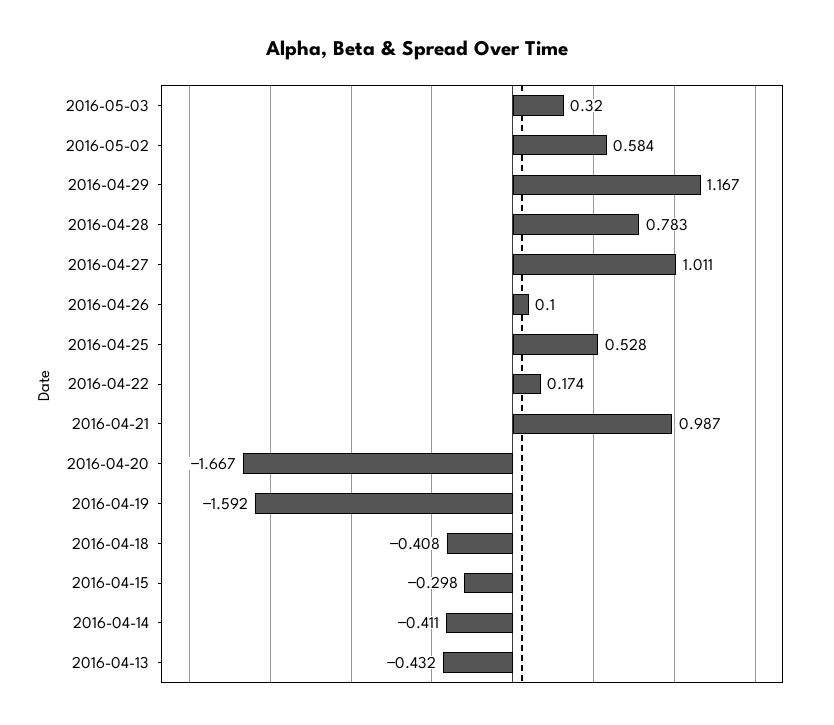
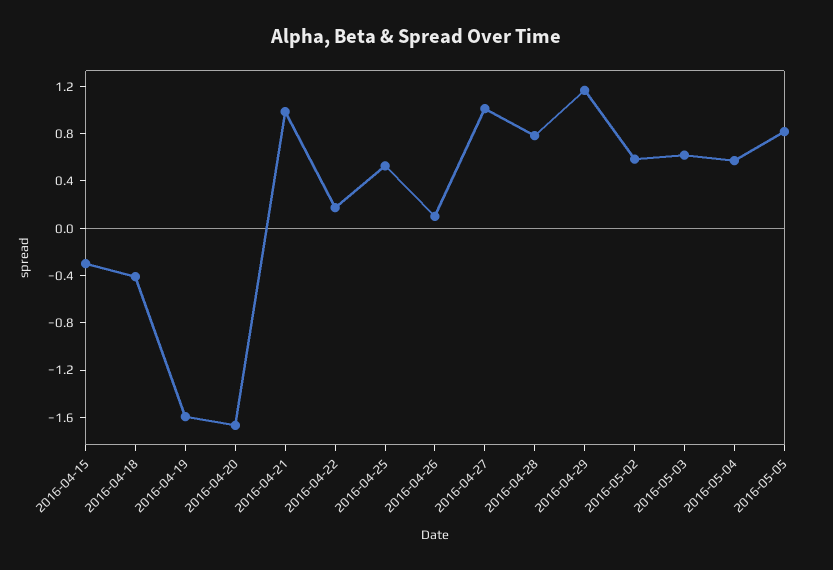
2016-05-03: 0.32 -> 0.6
2016-04-14: -0.411 -> none
2016-04-13: -0.432 -> none
2016-05-04: none -> 0.6
2016-05-05: none -> 0.8

